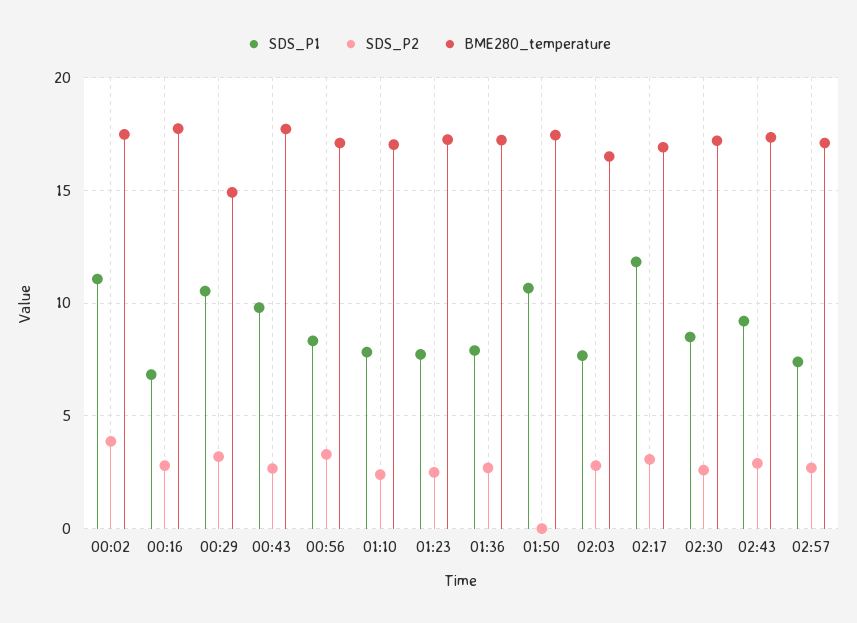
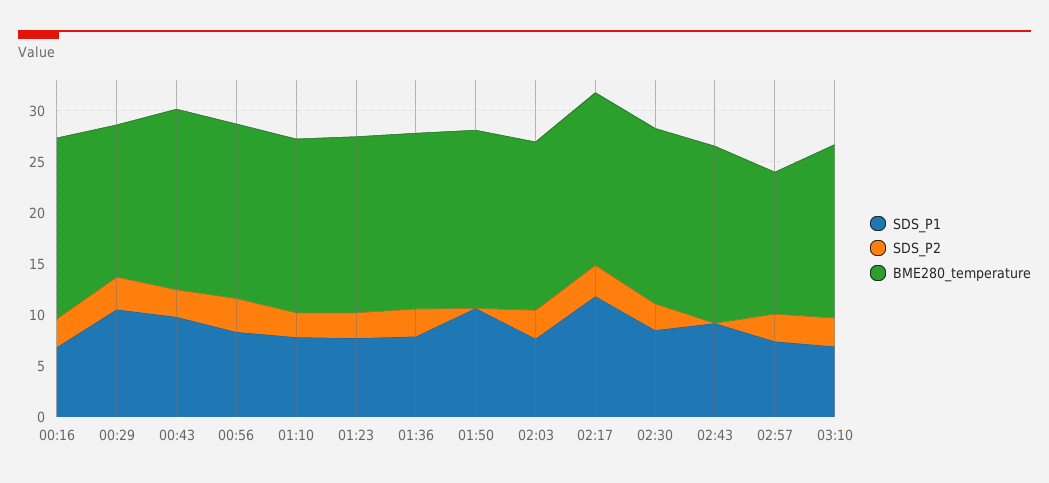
SDS_P1, 00:02: 11 -> none
SDS_P2, 00:02: 4 -> none
BME280_temperature, 00:02: 17.5 -> none
SDS_P2, 02:43: 3 -> 0
BME280_temperature, 02:57: 17 -> 14
SDS_P1, 03:10: none -> 7
SDS_P2, 03:10: none -> 3
BME280_temperature, 03:10: none -> 17

